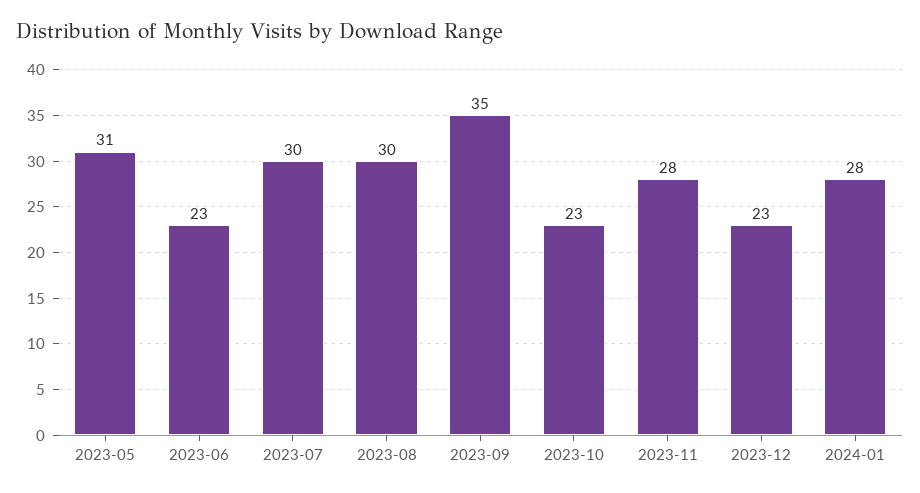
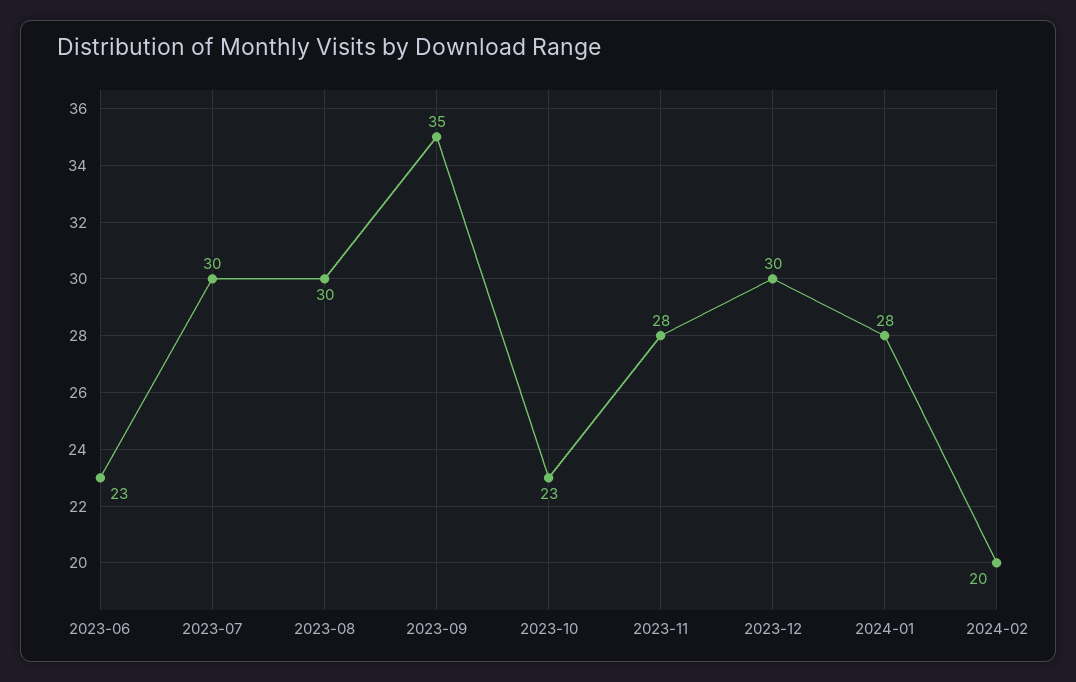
2023-05: 31 -> none
2023-12: 23 -> 30
2024-02: none -> 20

